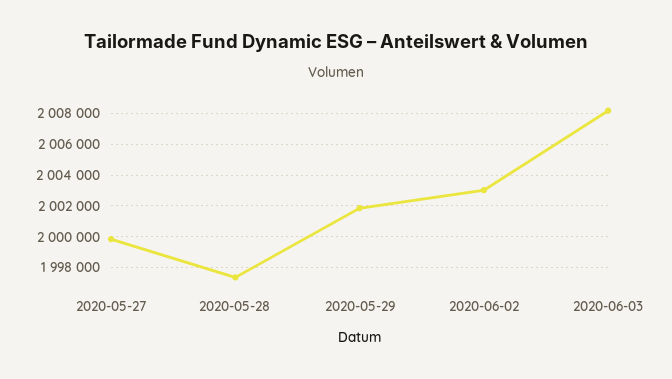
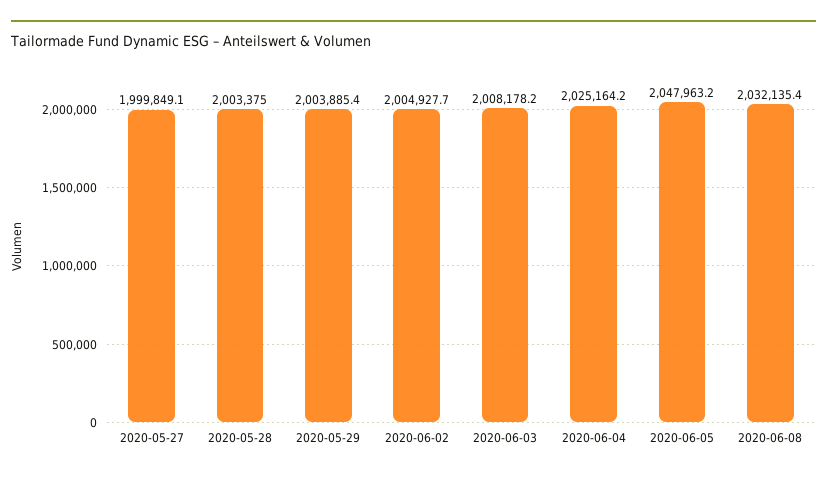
2020-05-28: 1997500 -> 2003375
2020-05-29: 2002000 -> 2003885.4
2020-06-02: 2003000 -> 2004927.7
2020-06-04: none -> 2025164.2
2020-06-05: none -> 2047963.2
2020-06-08: none -> 2032135.4

